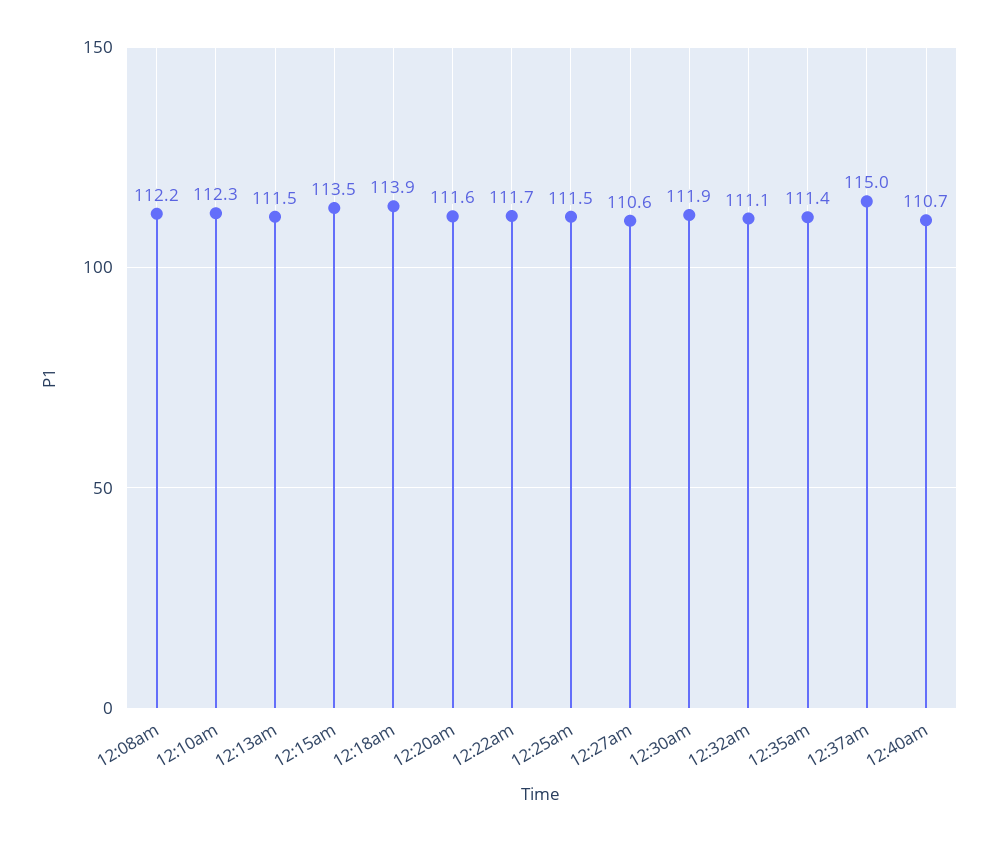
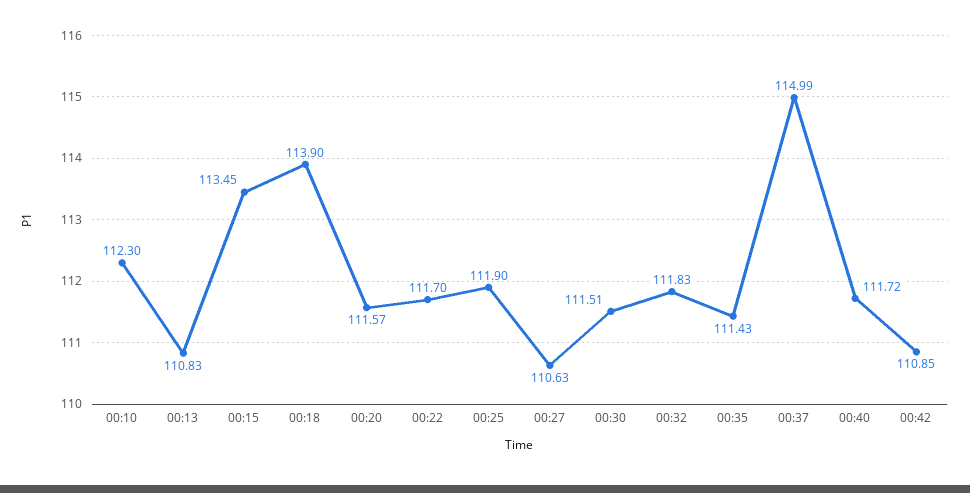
12:08am: 112.2 -> none
12:13am: 111.5 -> 110.83
12:25am: 111.5 -> 111.9
12:30am: 111.9 -> 111.51
12:32am: 111.1 -> 111.83
12:40am: 110.7 -> 111.72
00:42: none -> 110.85

